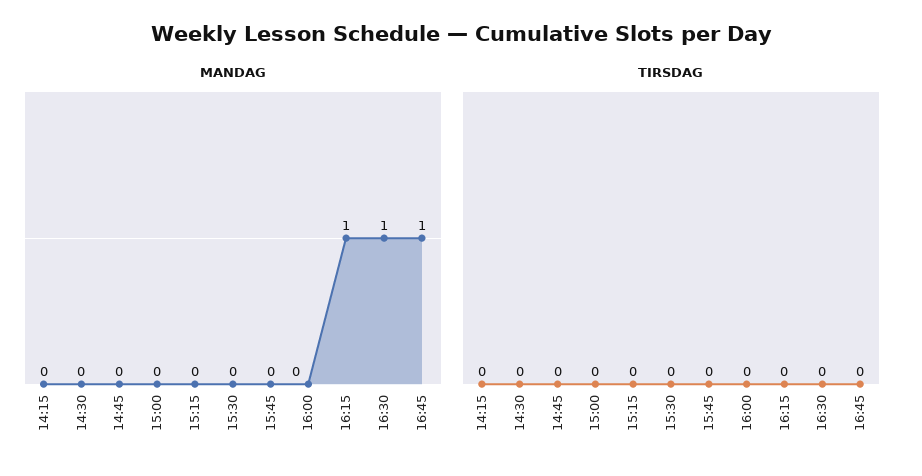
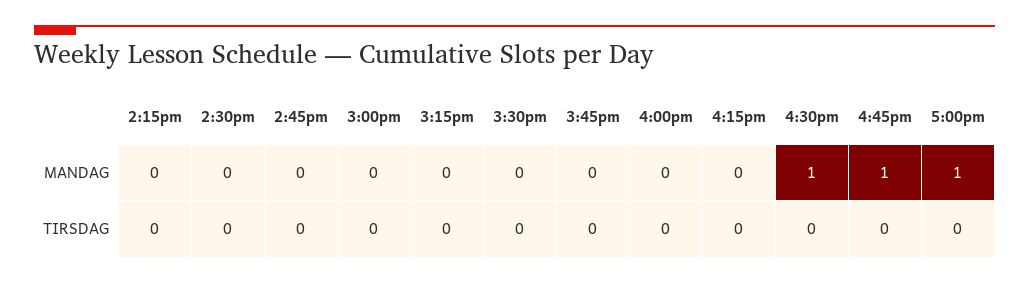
MANDAG, 16:15: 1 -> 0
MANDAG, 5:00pm: none -> 1
TIRSDAG, 5:00pm: none -> 0

